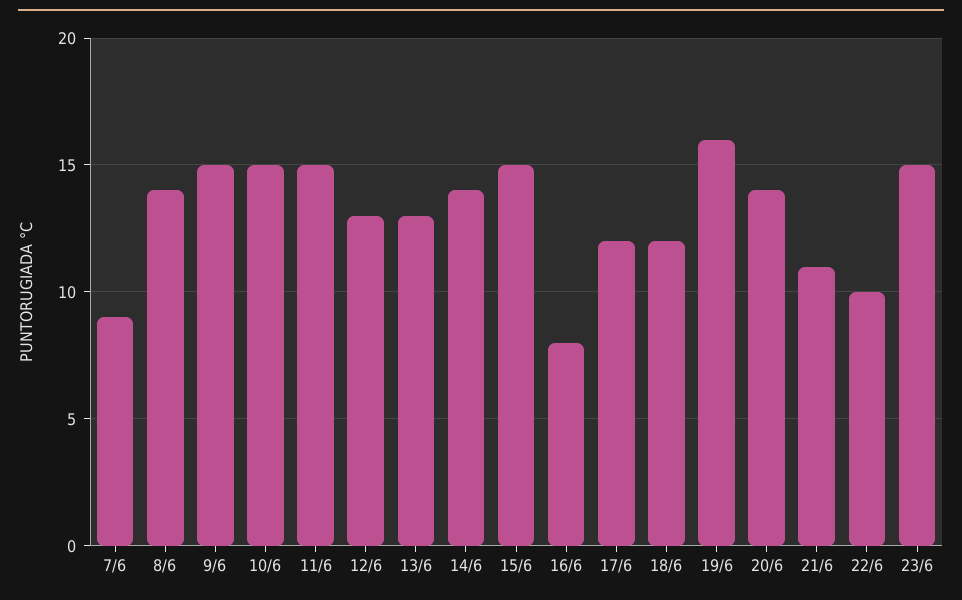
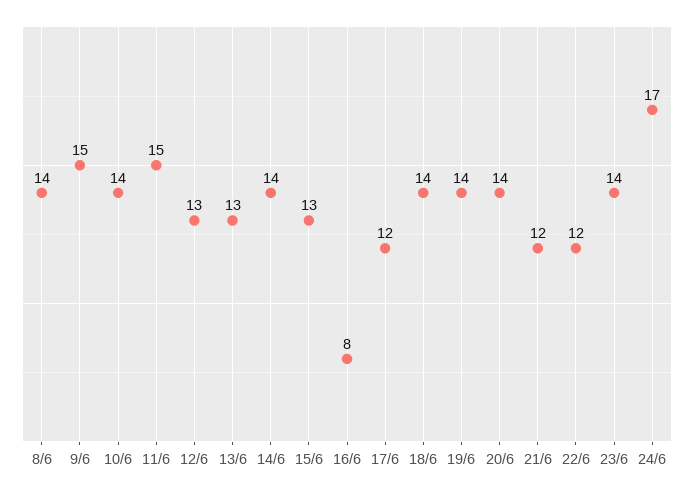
7/6: 9 -> none
10/6: 15 -> 14
15/6: 15 -> 13
18/6: 12 -> 14
19/6: 16 -> 14
21/6: 11 -> 12
22/6: 10 -> 12
23/6: 15 -> 14
24/6: none -> 17

